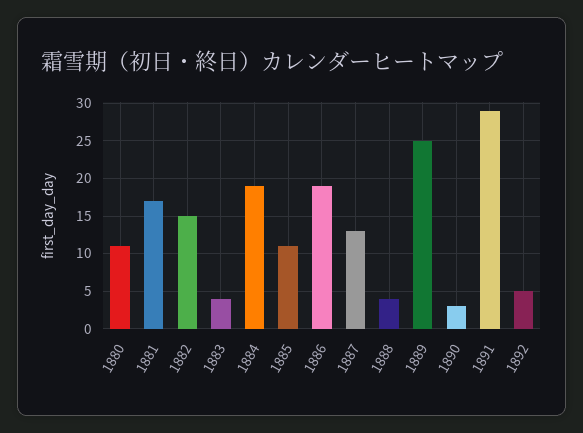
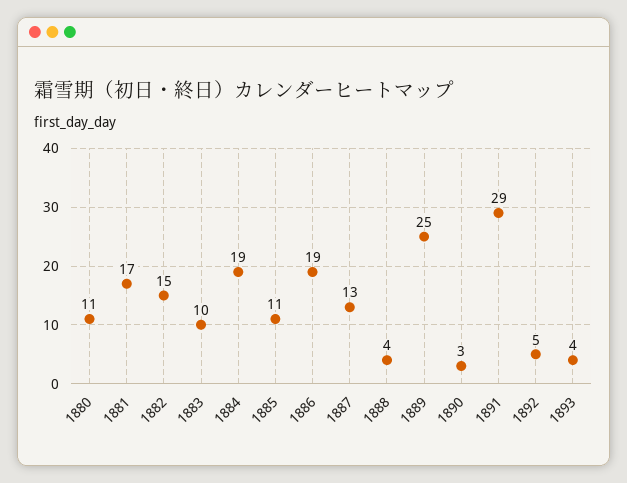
1883: 4 -> 10
1893: none -> 4

